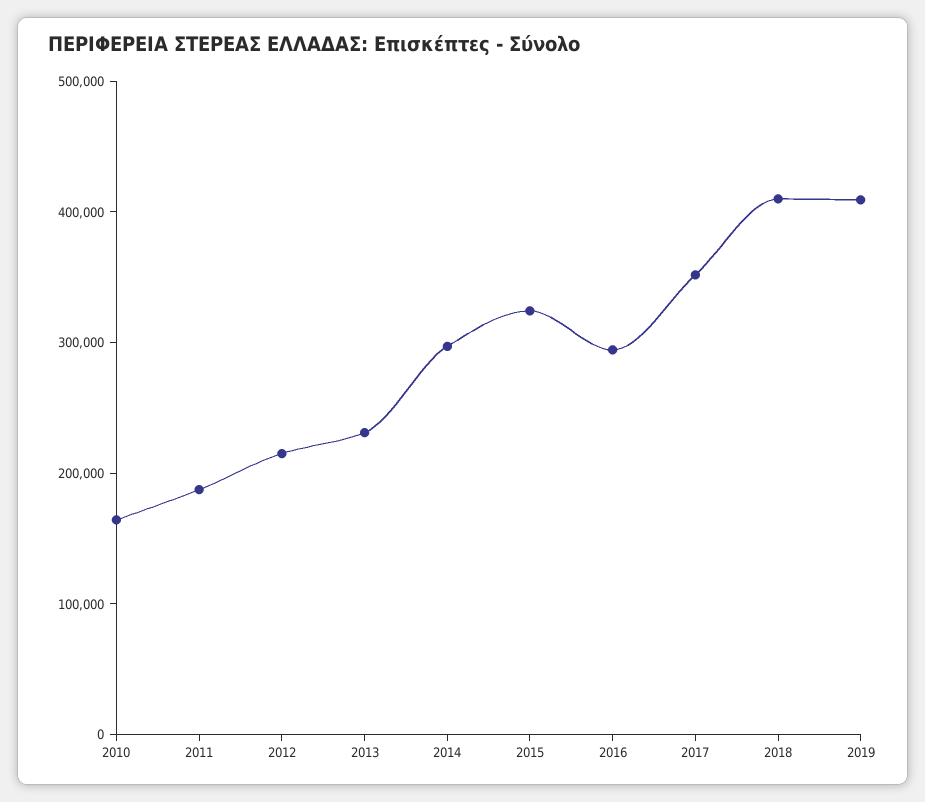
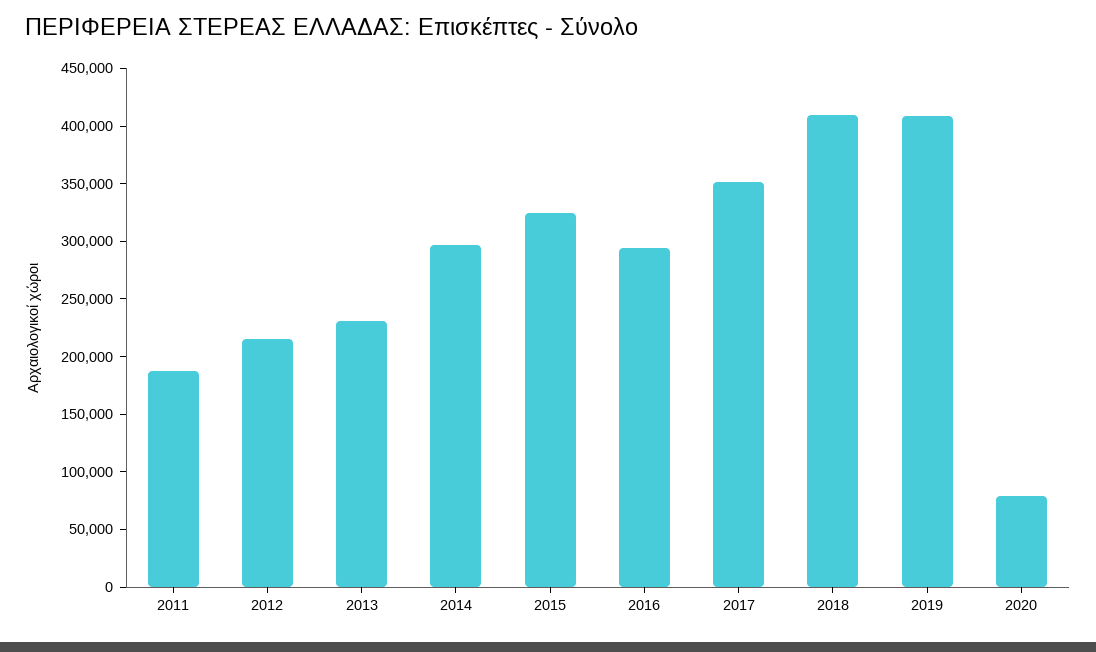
2010: 160000 -> none
2020: none -> 80000

